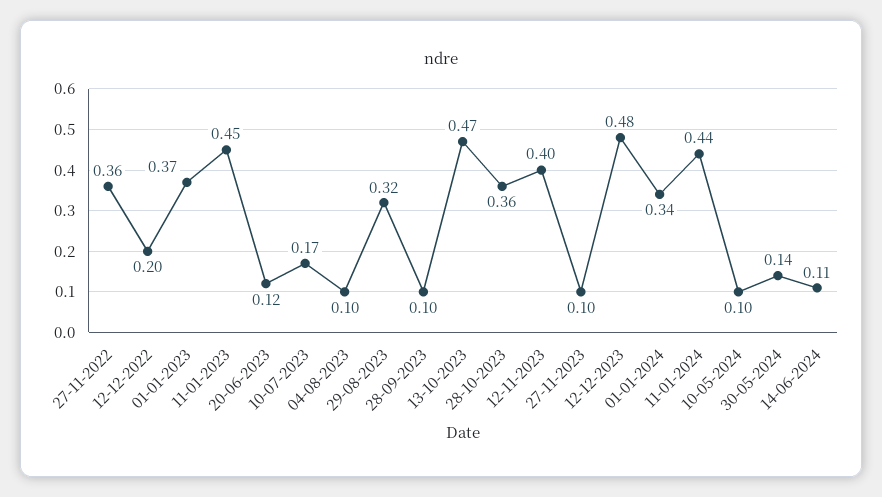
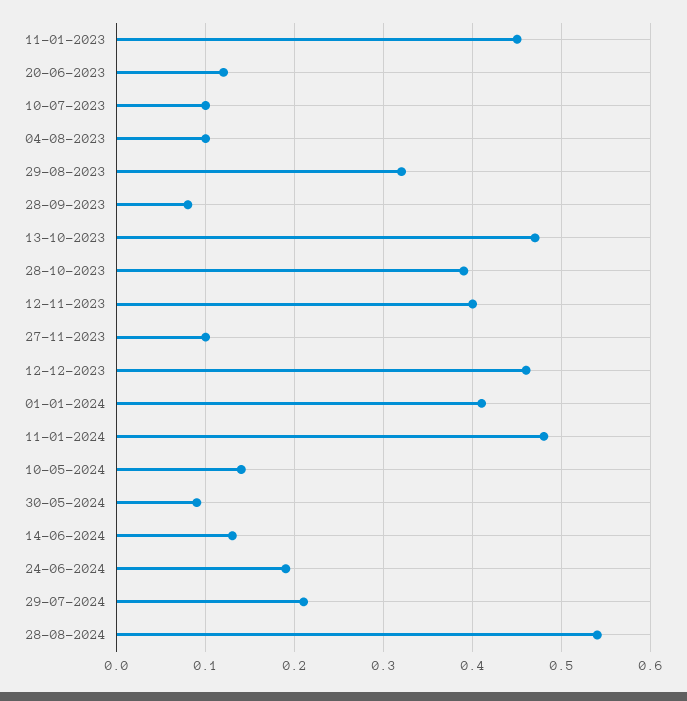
27-11-2022: 0.36 -> none
12-12-2022: 0.2 -> none
01-01-2023: 0.37 -> none
10-07-2023: 0.17 -> 0.1
28-09-2023: 0.1 -> 0.08
28-10-2023: 0.36 -> 0.39
12-12-2023: 0.48 -> 0.46
01-01-2024: 0.34 -> 0.41
11-01-2024: 0.44 -> 0.48
10-05-2024: 0.1 -> 0.14
30-05-2024: 0.14 -> 0.09
14-06-2024: 0.11 -> 0.13
24-06-2024: none -> 0.19
29-07-2024: none -> 0.21
28-08-2024: none -> 0.54

